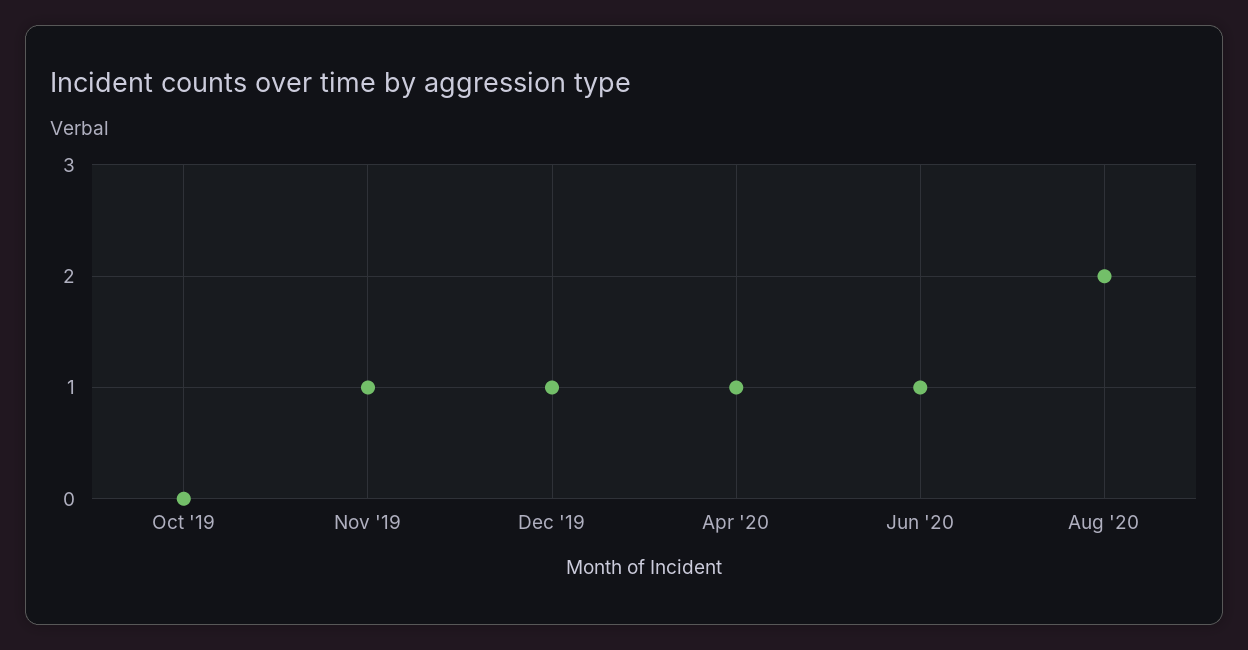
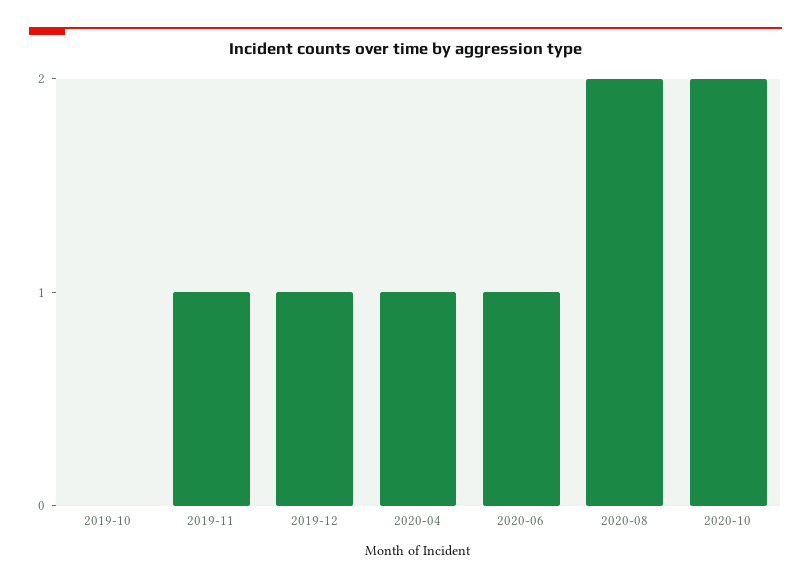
2020-10: none -> 2

